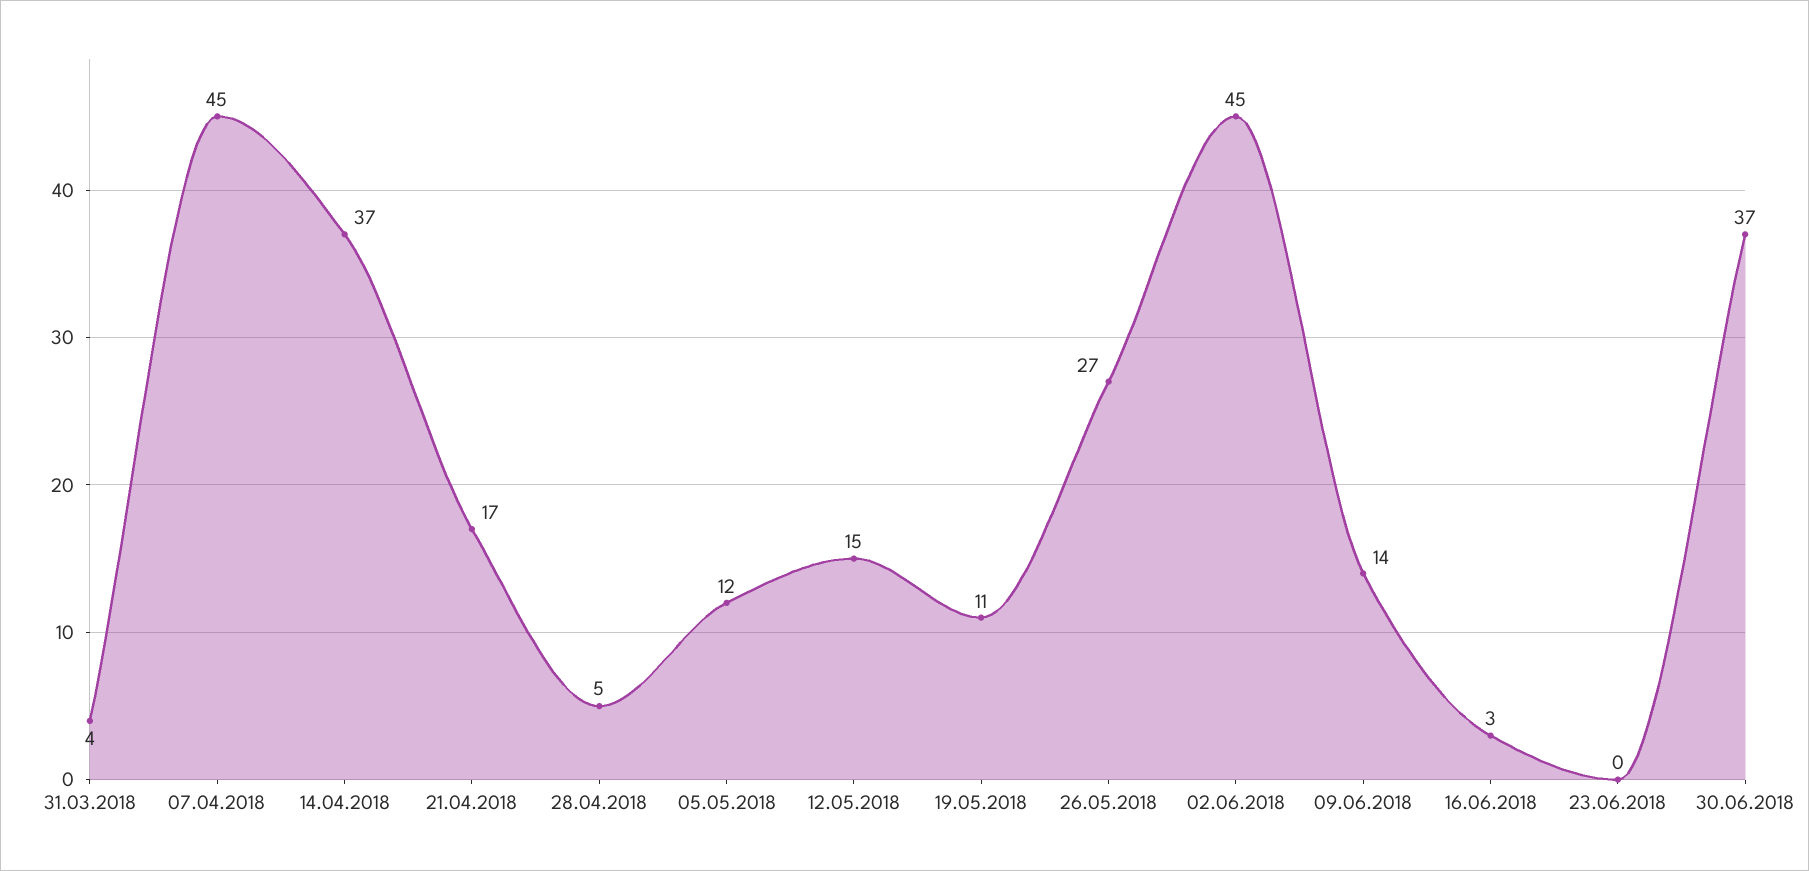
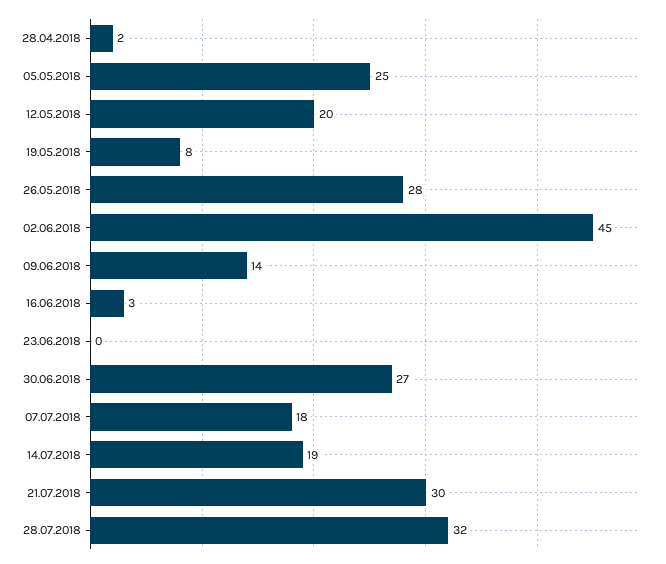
31.03.2018: 4 -> none
07.04.2018: 45 -> none
14.04.2018: 37 -> none
21.04.2018: 17 -> none
28.04.2018: 5 -> 2
05.05.2018: 12 -> 25
12.05.2018: 15 -> 20
19.05.2018: 11 -> 8
26.05.2018: 27 -> 28
30.06.2018: 37 -> 27
07.07.2018: none -> 18
14.07.2018: none -> 19
21.07.2018: none -> 30
28.07.2018: none -> 32

